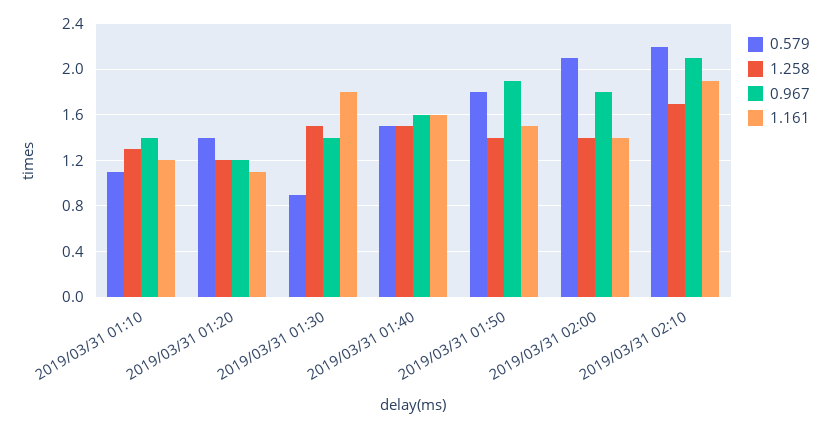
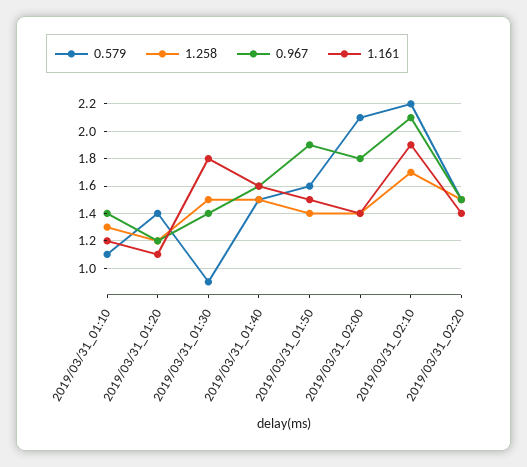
0.579, 2019/03/31 01:50: 1.8 -> 1.6
0.579, 2019/03/31_02:20: none -> 1.5
1.258, 2019/03/31_02:20: none -> 1.5
0.967, 2019/03/31_02:20: none -> 1.5
1.161, 2019/03/31_02:20: none -> 1.4

